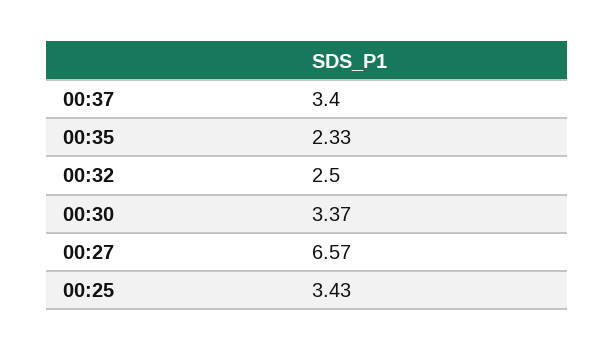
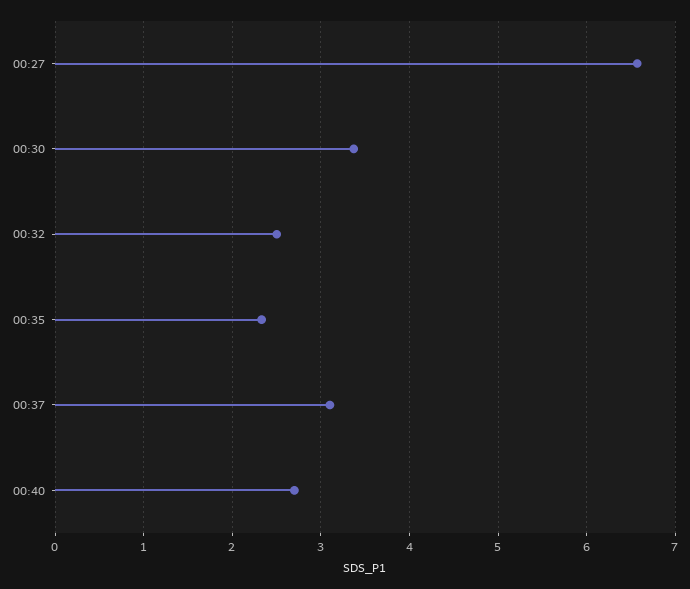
00:37: 3.4 -> 3.1
00:25: 3.43 -> none
00:40: none -> 2.7

